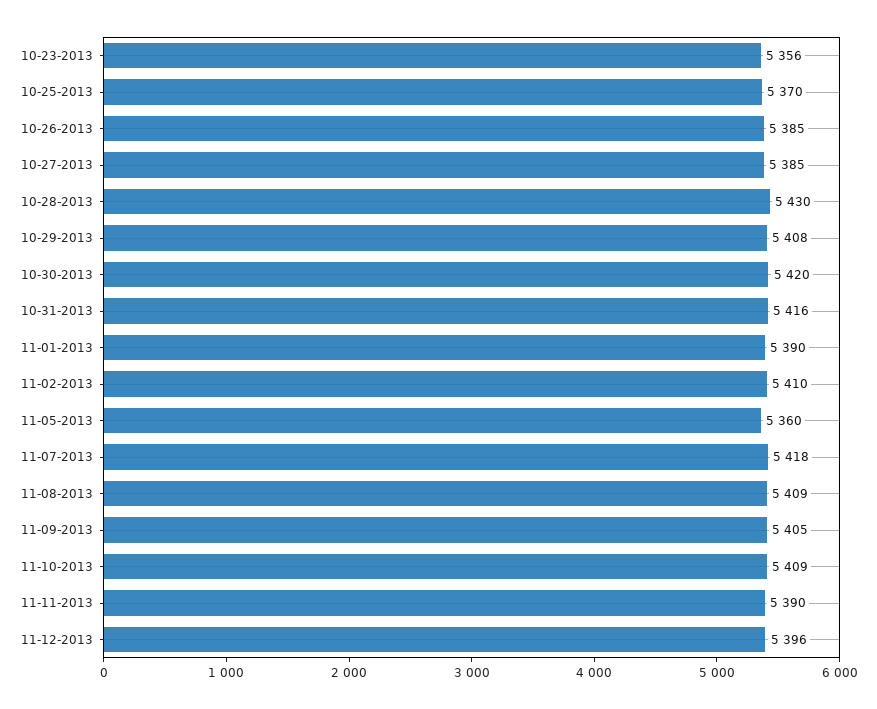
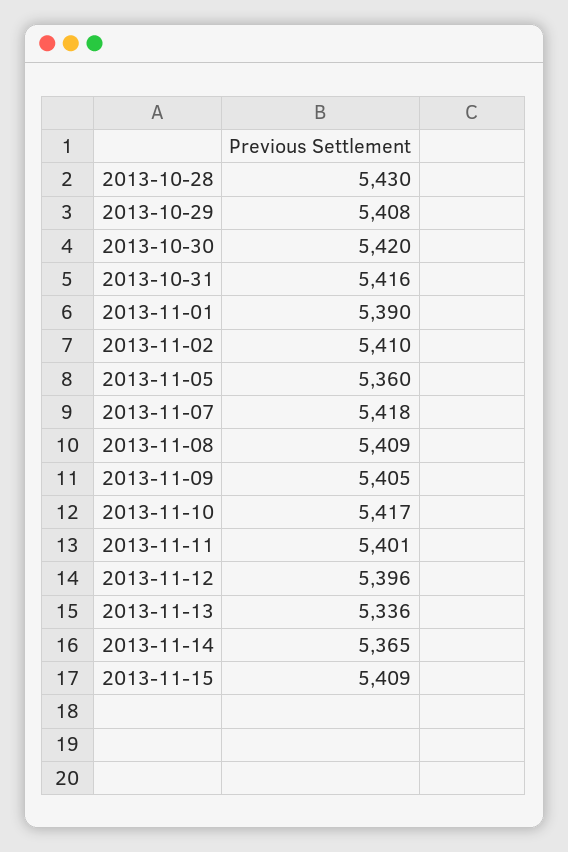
10-23-2013: 5356 -> none
10-25-2013: 5370 -> none
10-26-2013: 5385 -> none
10-27-2013: 5385 -> none
11-10-2013: 5409 -> 5417
11-11-2013: 5390 -> 5401
2013-11-13: none -> 5336
2013-11-14: none -> 5365
2013-11-15: none -> 5409

